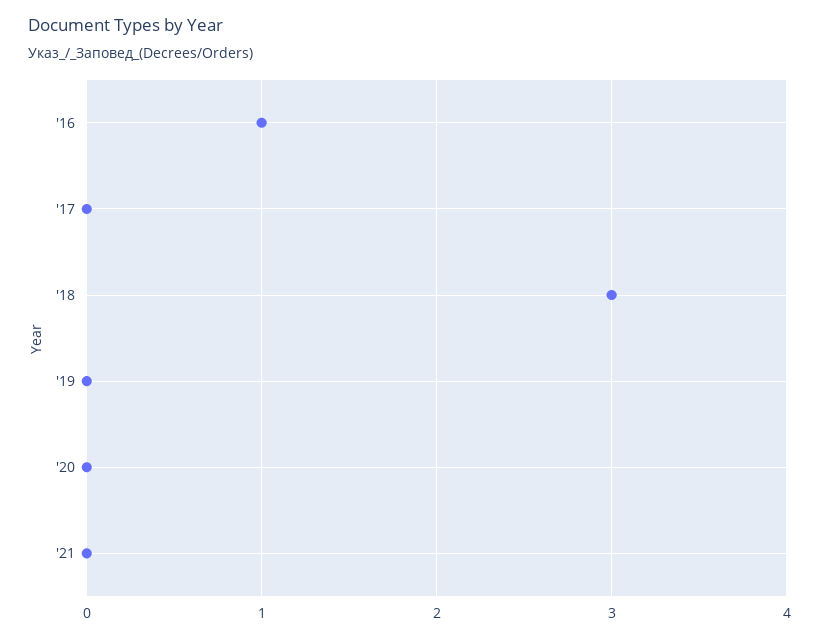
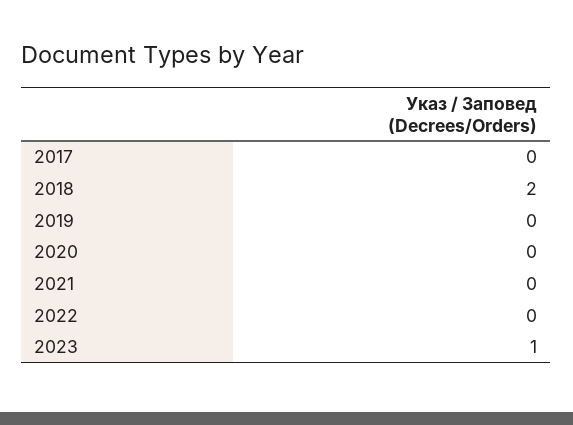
'16: 1 -> none
'18: 3 -> 2
2022: none -> 0
2023: none -> 1

